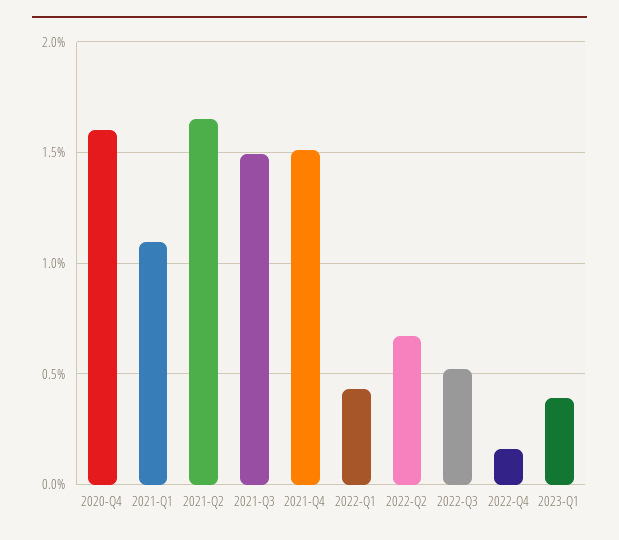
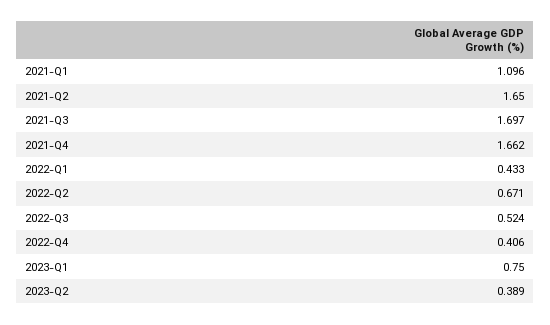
2020-Q4: 1.6 -> none
2021-Q3: 1.5 -> 1.697
2021-Q4: 1.5 -> 1.662
2022-Q4: 0.15 -> 0.406
2023-Q1: 0.4 -> 0.75
2023-Q2: none -> 0.389

